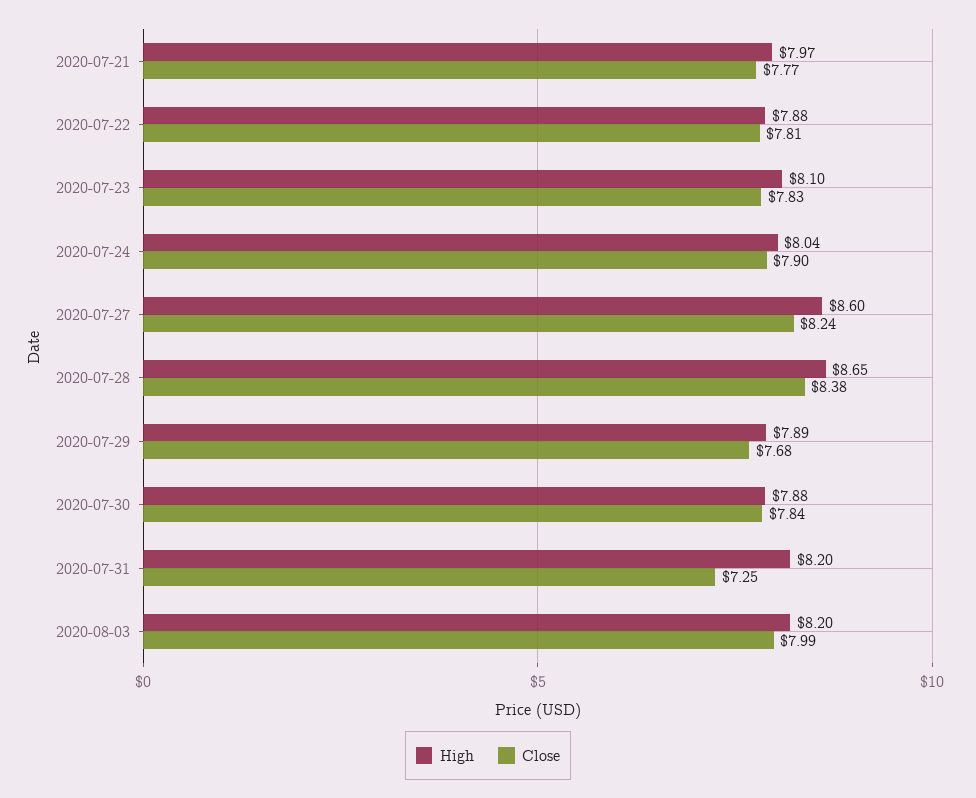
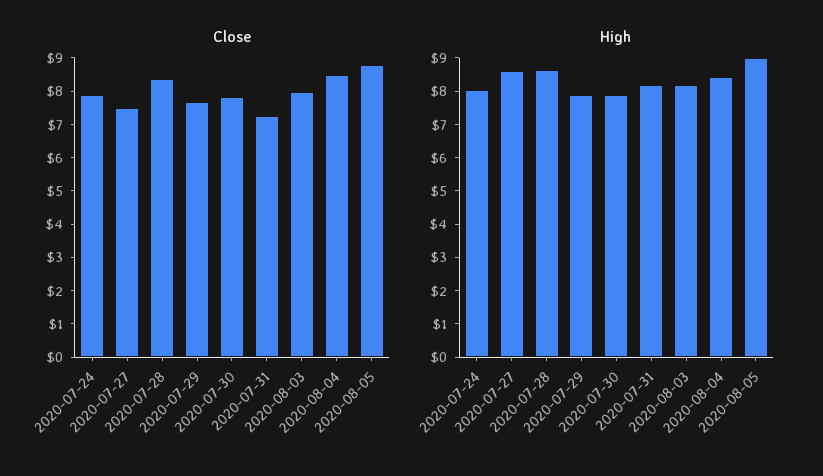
High, 2020-07-21: 7.97 -> none
Close, 2020-07-21: 7.77 -> none
High, 2020-07-22: 7.88 -> none
Close, 2020-07-22: 7.81 -> none
High, 2020-07-23: 8.1 -> none
Close, 2020-07-23: 7.83 -> none
Close, 2020-07-27: 8.24 -> 7.5
Close, 2020-08-04: none -> 8.5
Close, 2020-08-05: none -> 8.75
High, 2020-08-04: none -> 8.5
High, 2020-08-05: none -> 9

